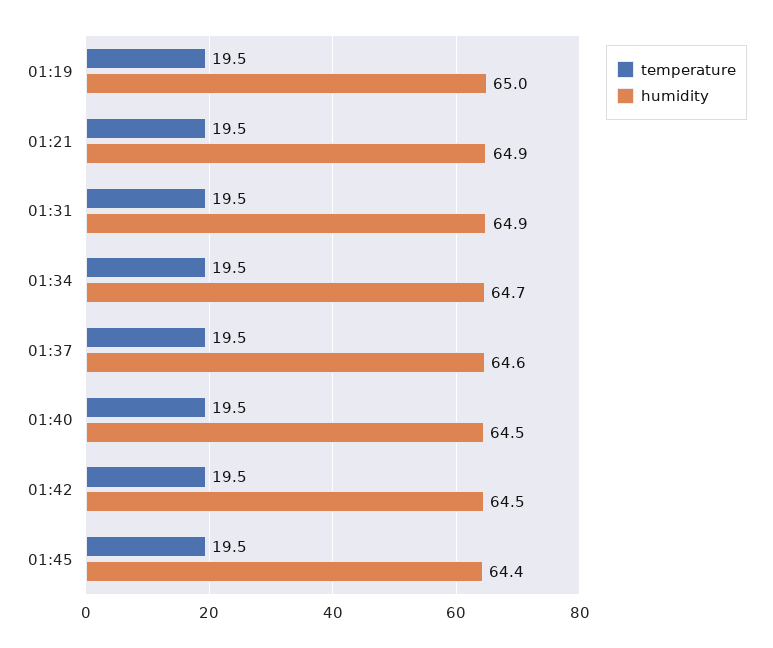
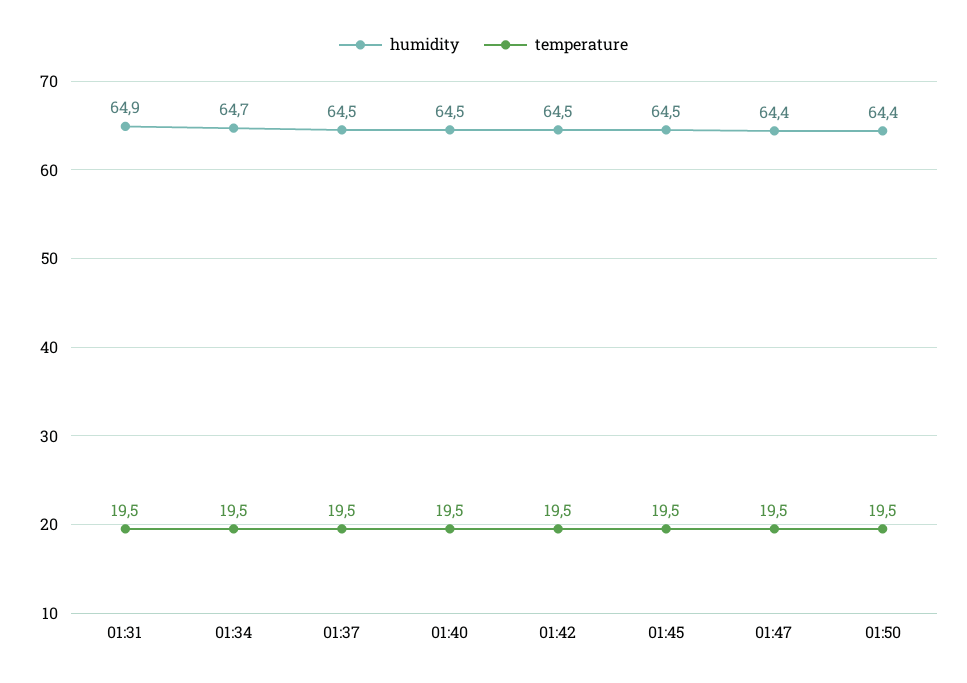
temperature, 01:19: 19.5 -> none
humidity, 01:19: 65 -> none
temperature, 01:21: 19.5 -> none
humidity, 01:21: 64.9 -> none
humidity, 01:37: 64.6 -> 64.5
humidity, 01:45: 64.4 -> 64.5
humidity, 01:47: none -> 64.4
temperature, 01:47: none -> 19.5
humidity, 01:50: none -> 64.4
temperature, 01:50: none -> 19.5

